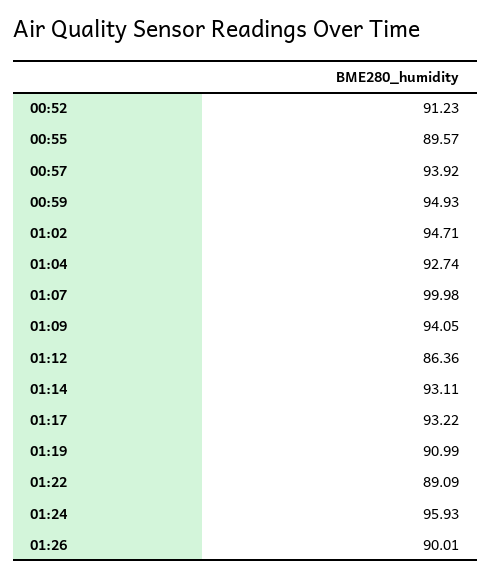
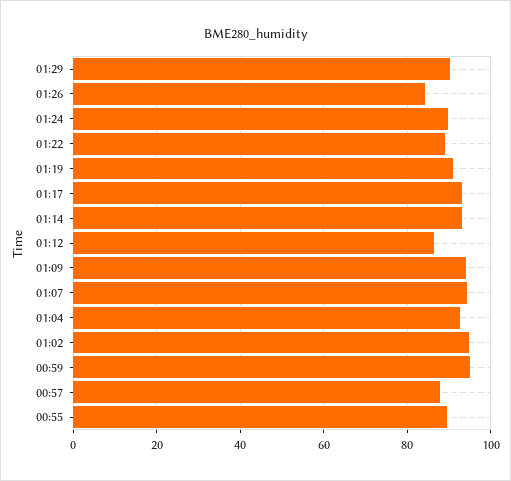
00:52: 91.23 -> none
00:57: 93.92 -> 88
01:07: 99.98 -> 94
01:24: 95.93 -> 90
01:26: 90.01 -> 84
01:29: none -> 90

